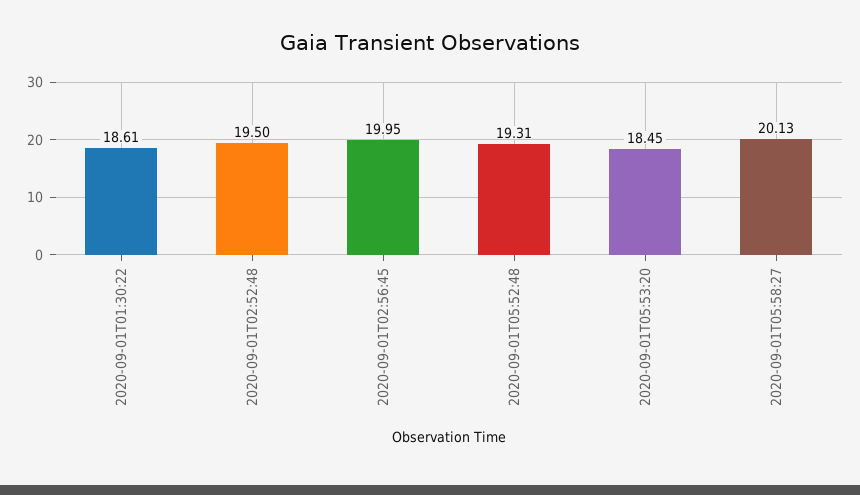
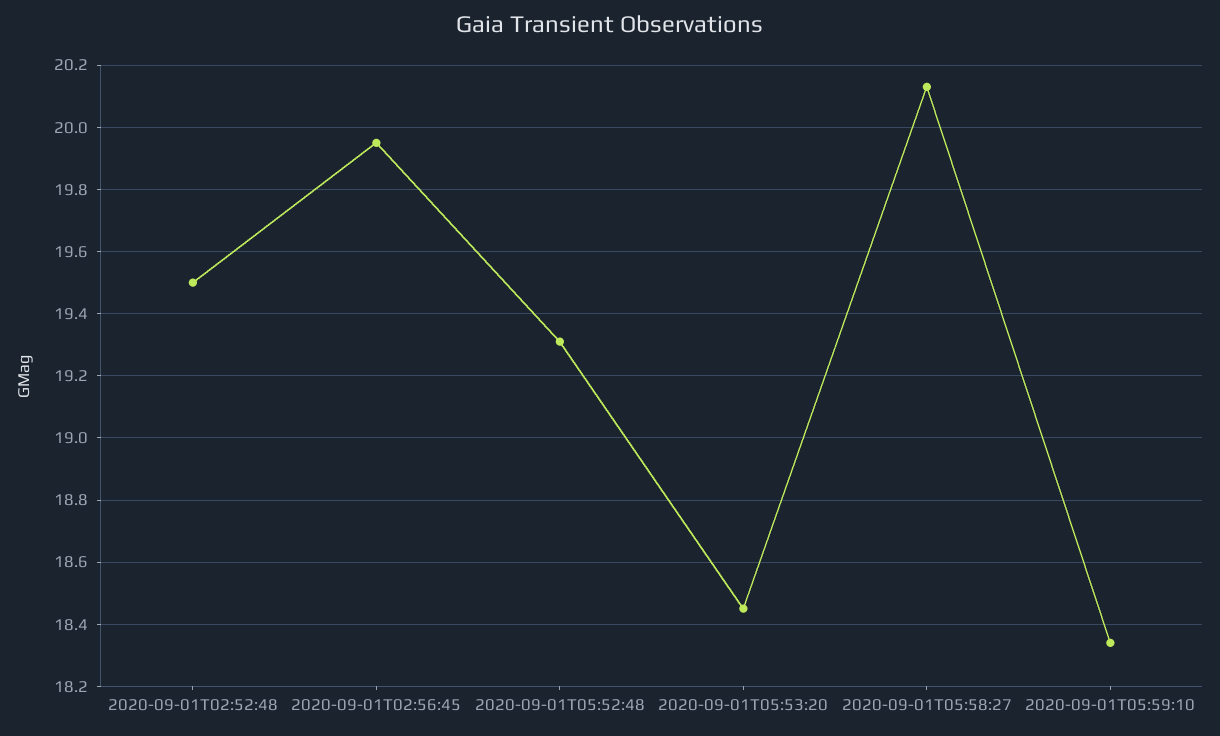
2020-09-01T01:30:22: 18.61 -> none
2020-09-01T05:59:10: none -> 18.35

